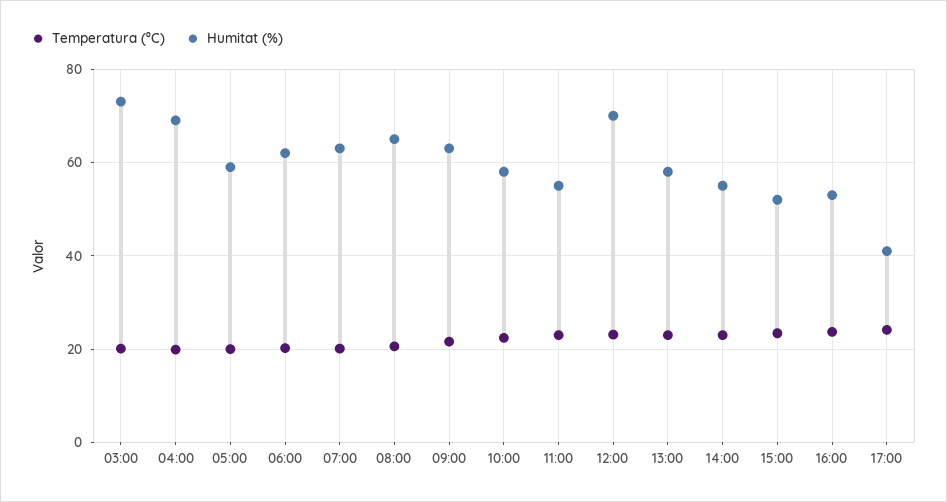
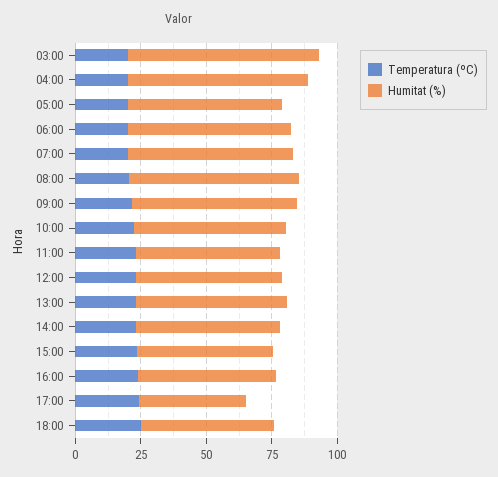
Humitat (%), 12:00: 70 -> 55
Temperatura (ºC), 18:00: none -> 25
Humitat (%), 18:00: none -> 50

